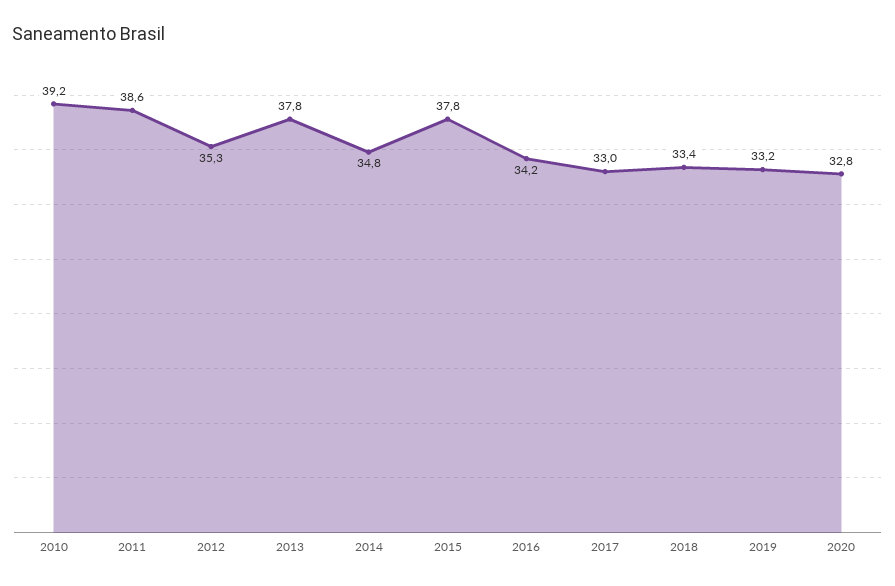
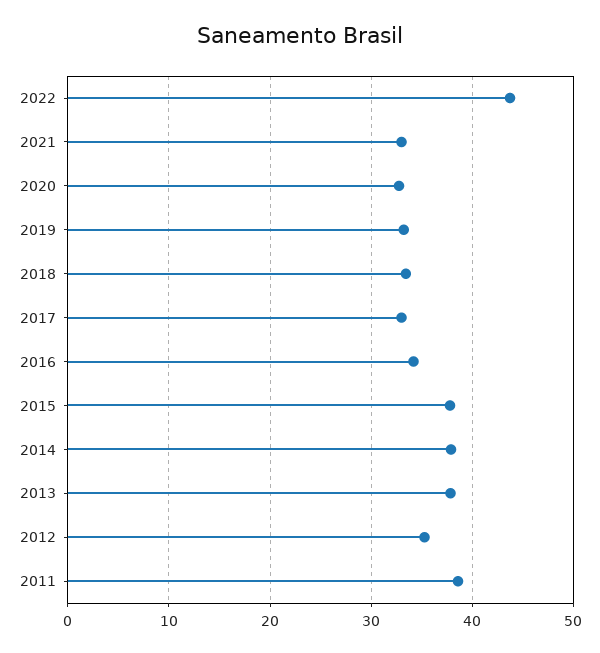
2010: 39.2 -> none
2014: 34.8 -> 38
2022: none -> 44
2021: none -> 33

